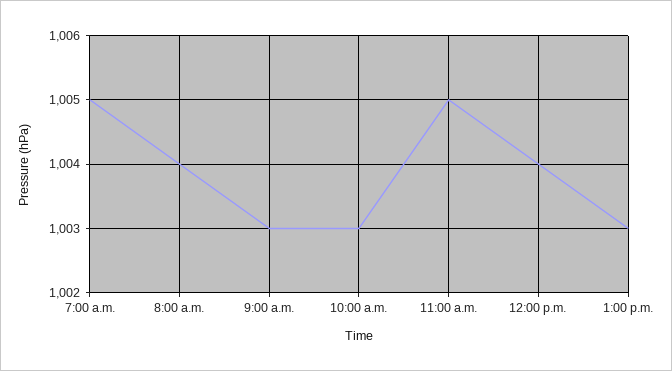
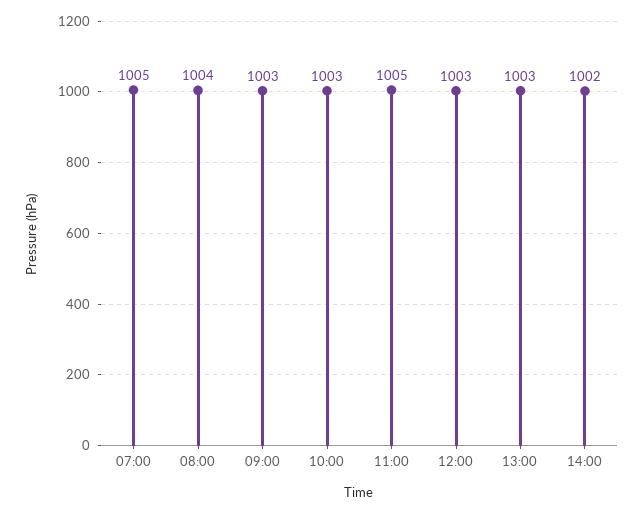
12:00 p.m.: 1004 -> 1003
14:00: none -> 1002

